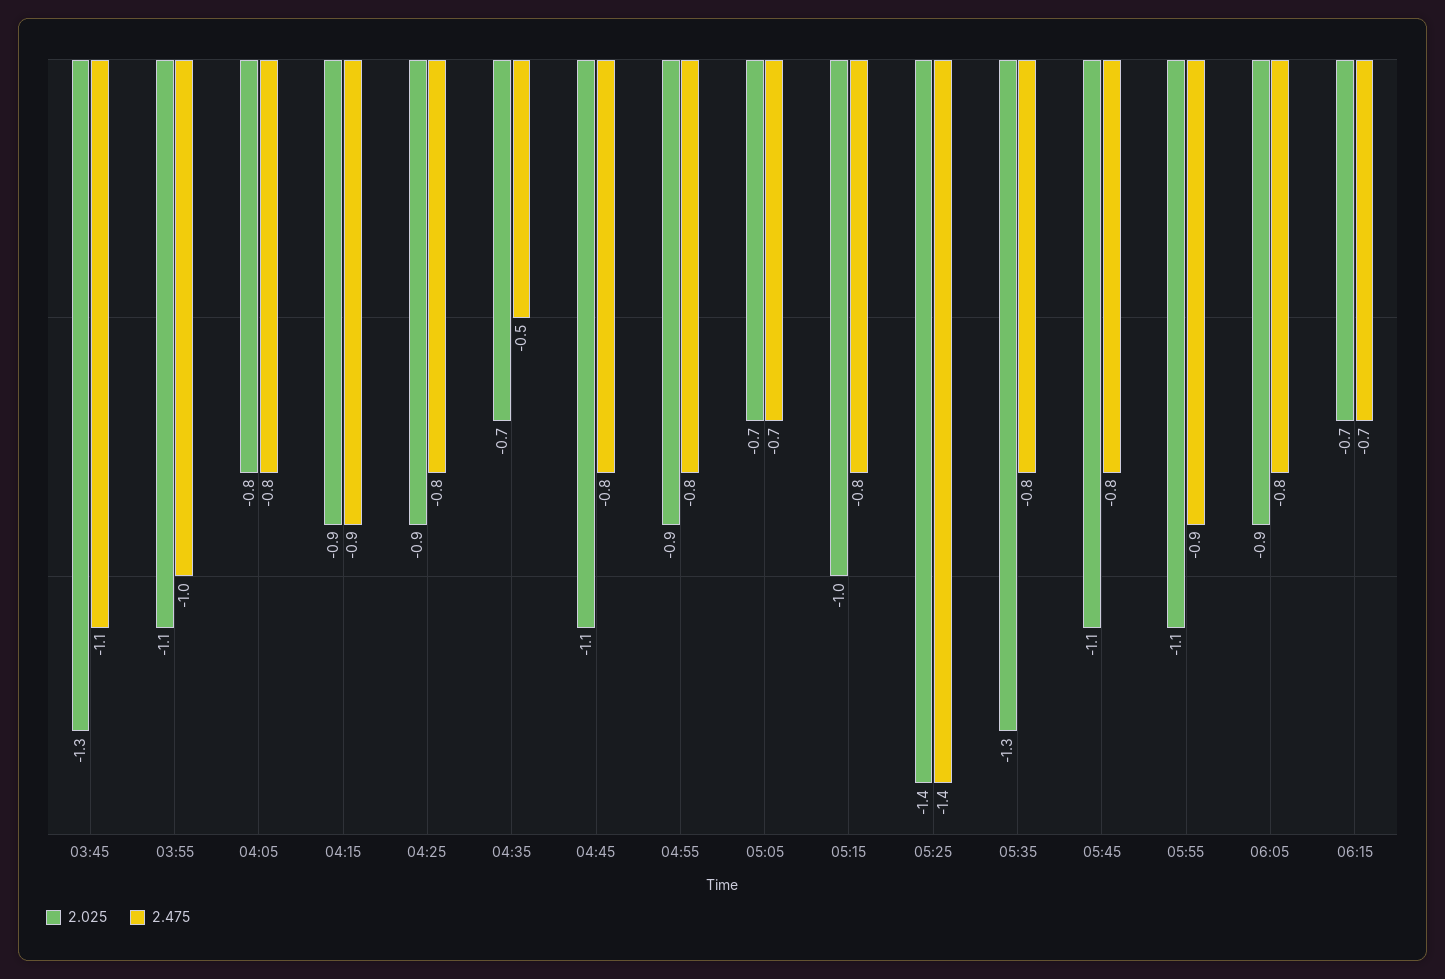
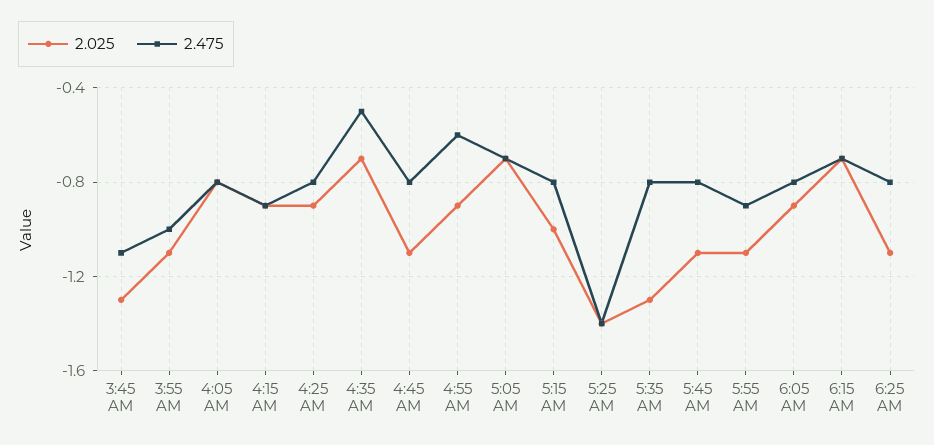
2.475, 04:55: -0.8 -> -0.6
2.025, 6:25 AM: none -> -1.1
2.475, 6:25 AM: none -> -0.8

